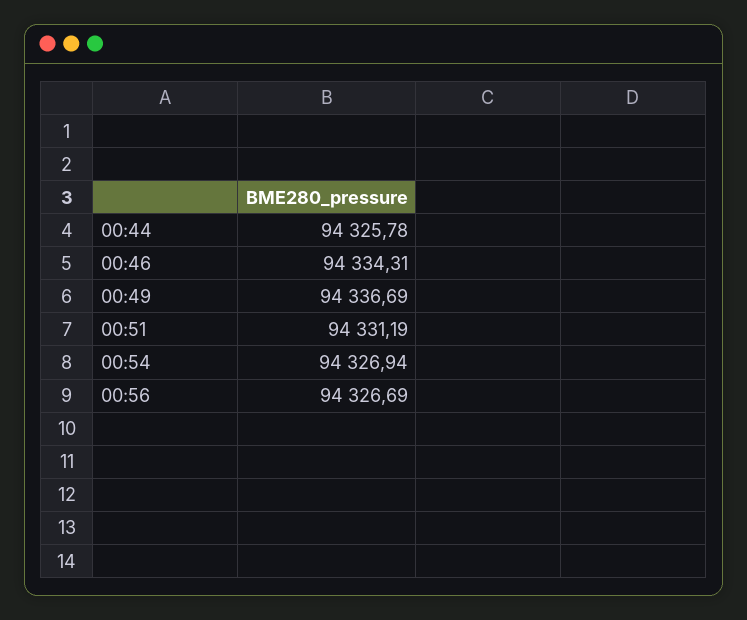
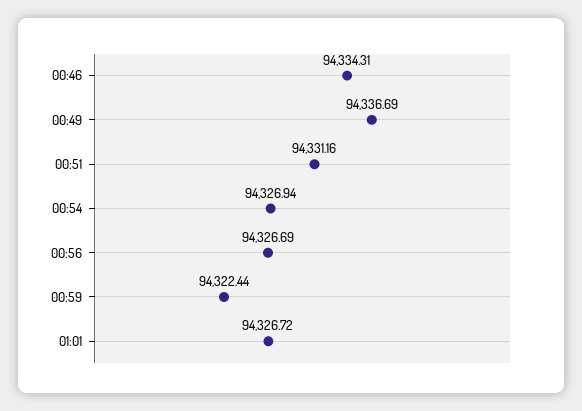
00:44: 94325.78 -> none
00:51: 94331.19 -> 94331.16
00:59: none -> 94322.44
01:01: none -> 94326.72

